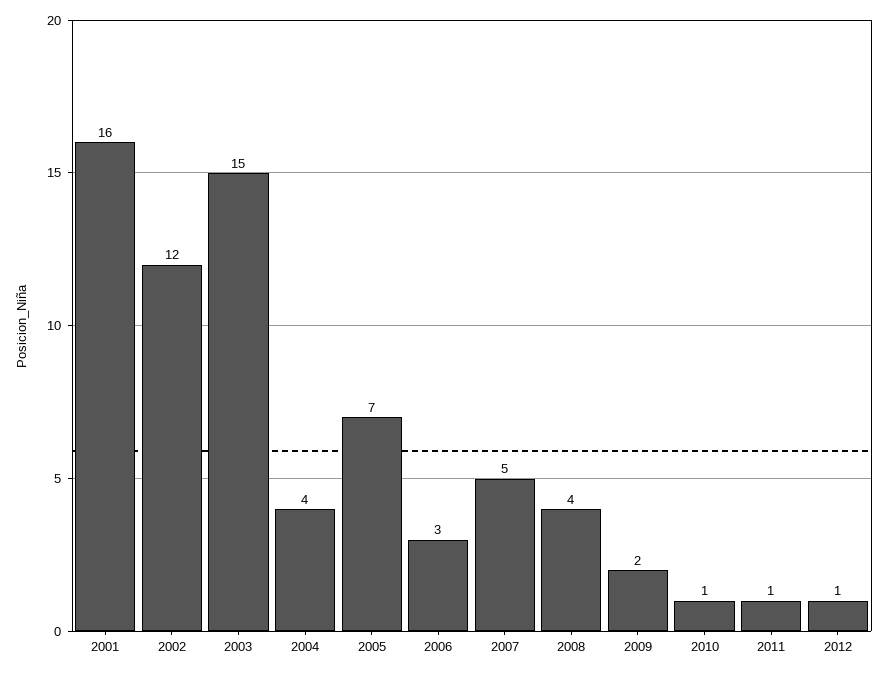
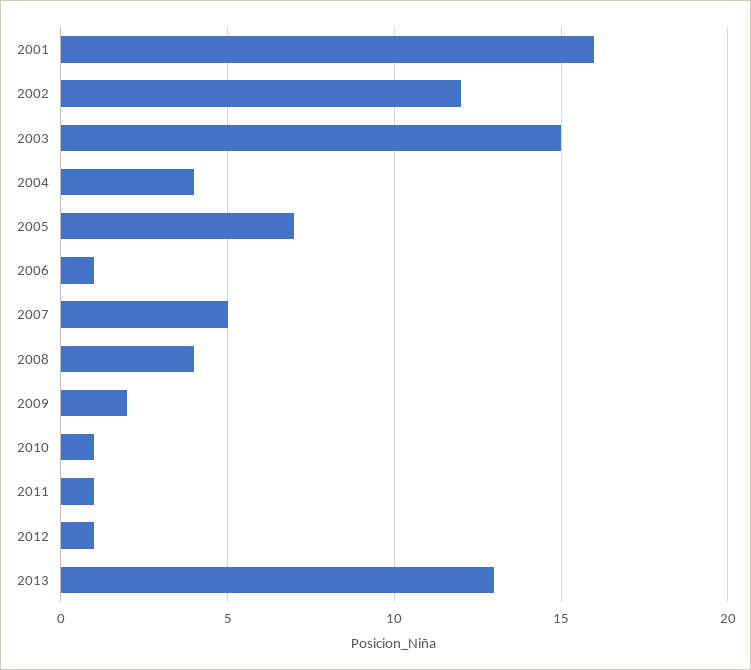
2006: 3 -> 1
2013: none -> 13

